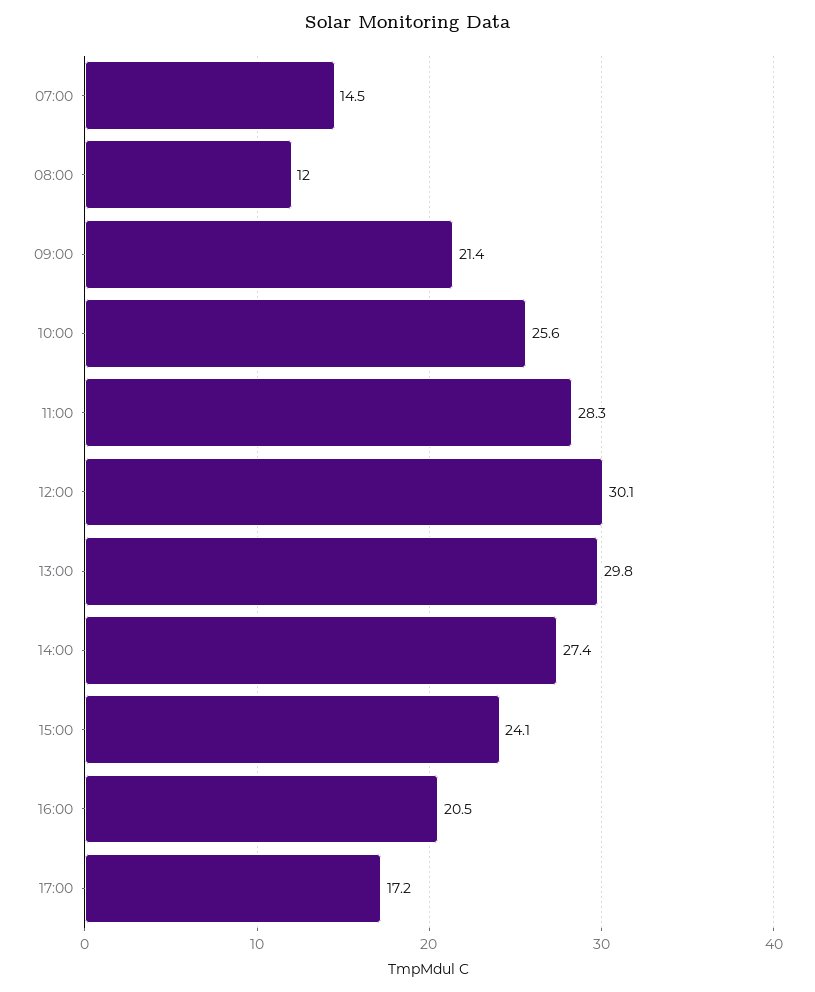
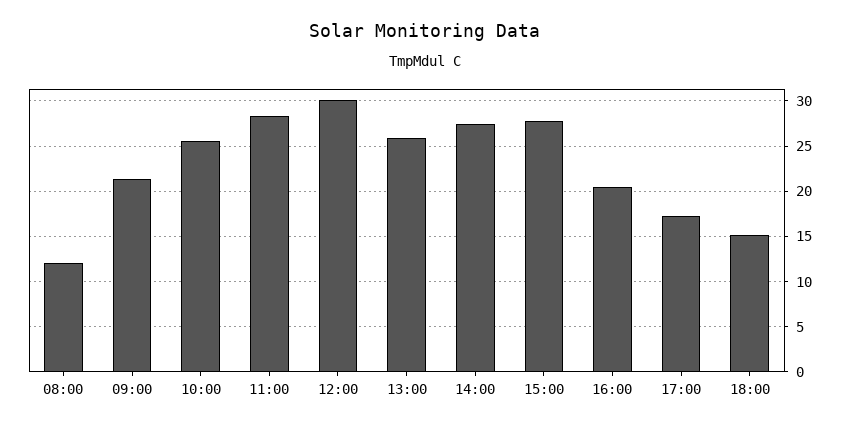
07:00: 14.5 -> none
13:00: 29.8 -> 26
15:00: 24.1 -> 28
18:00: none -> 15

